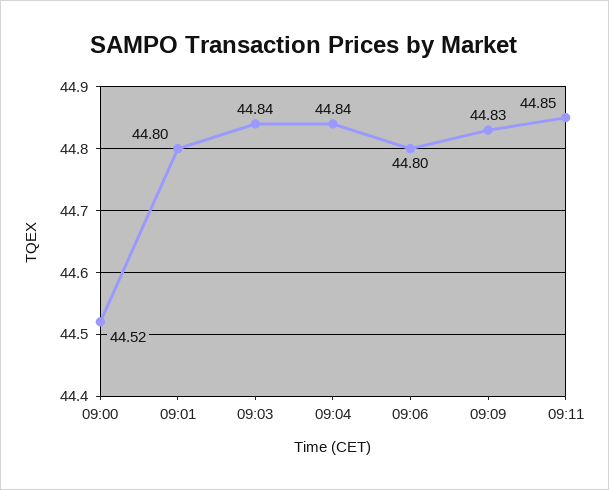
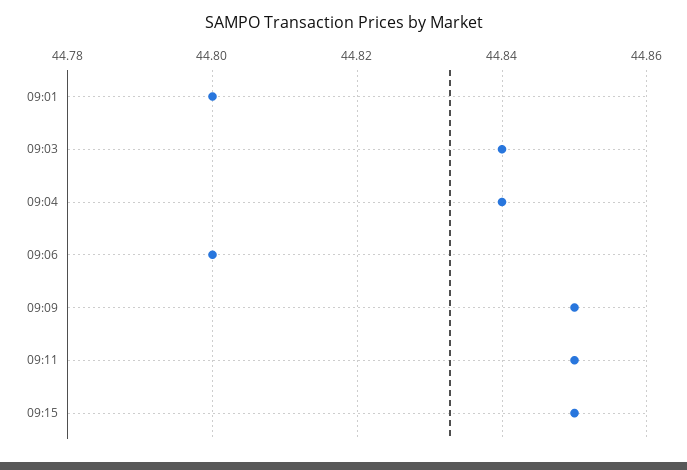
09:00: 44.52 -> none
09:09: 44.83 -> 44.85
09:15: none -> 44.85

